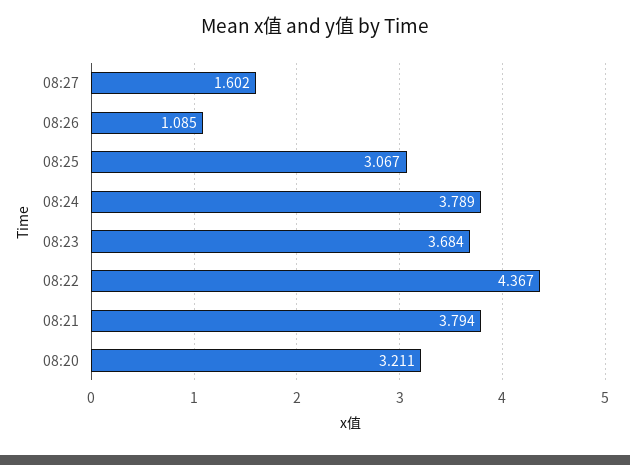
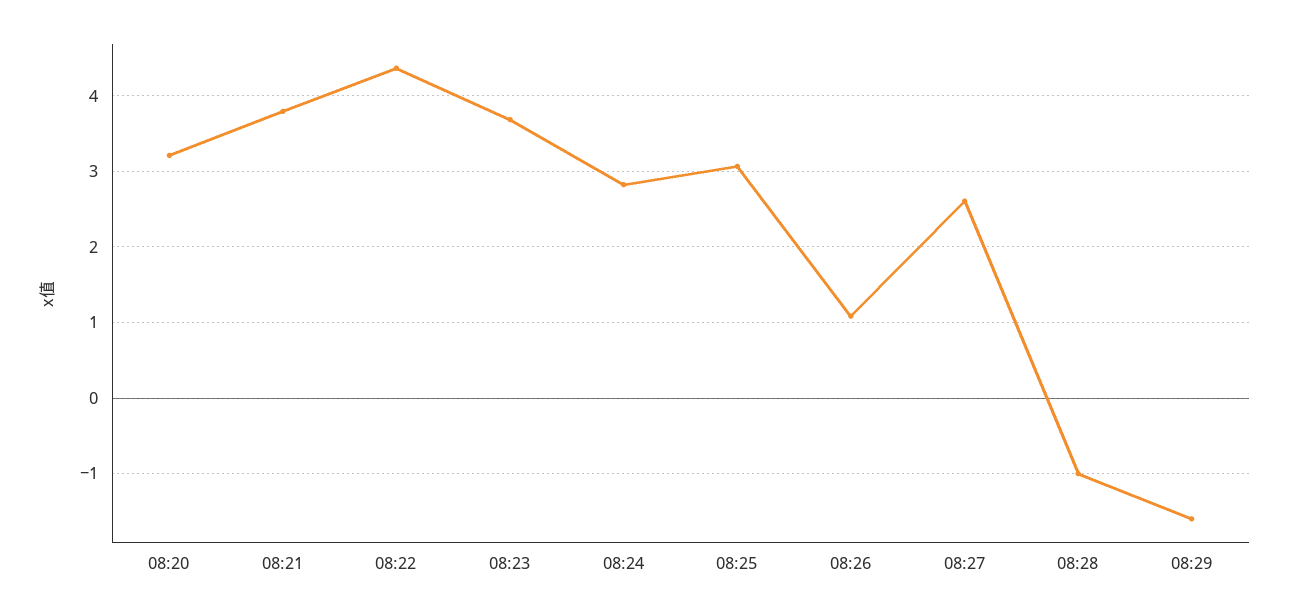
08:27: 1.602 -> 2.6
08:24: 3.789 -> 2.8
08:28: none -> -1
08:29: none -> -1.6

